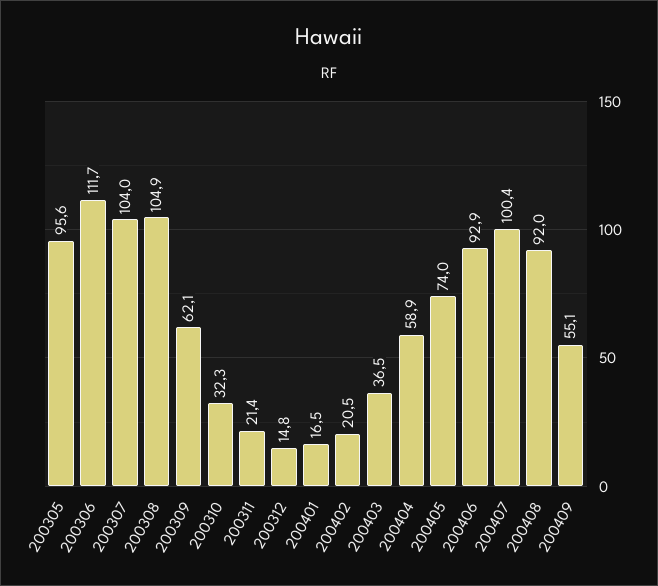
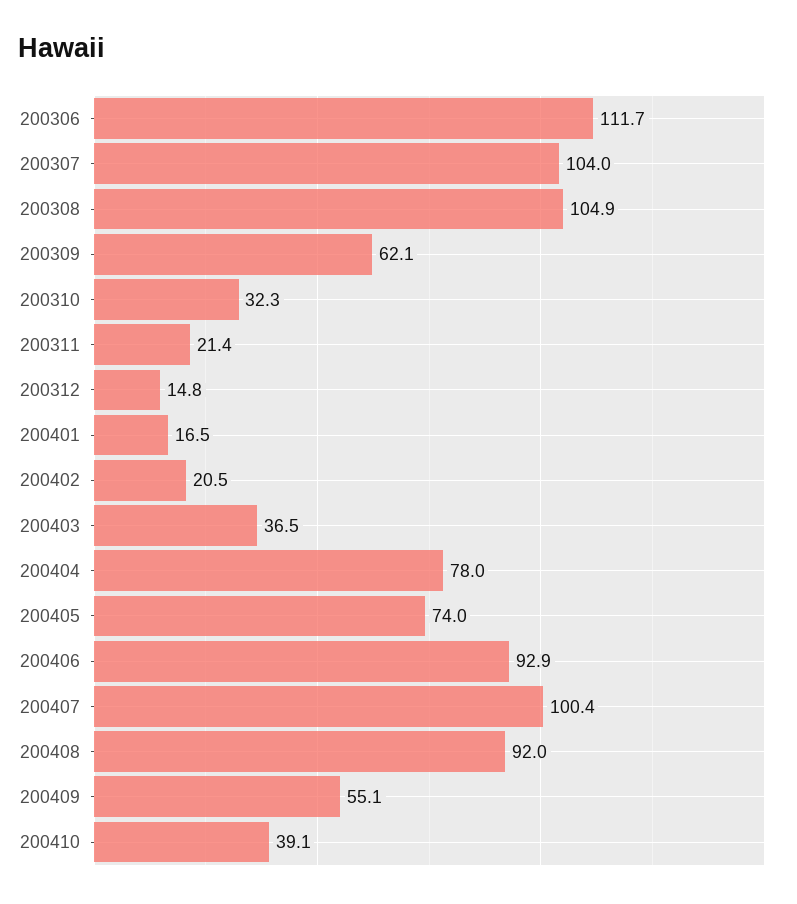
200305: 95.6 -> none
200404: 58.9 -> 78
200410: none -> 39.1

